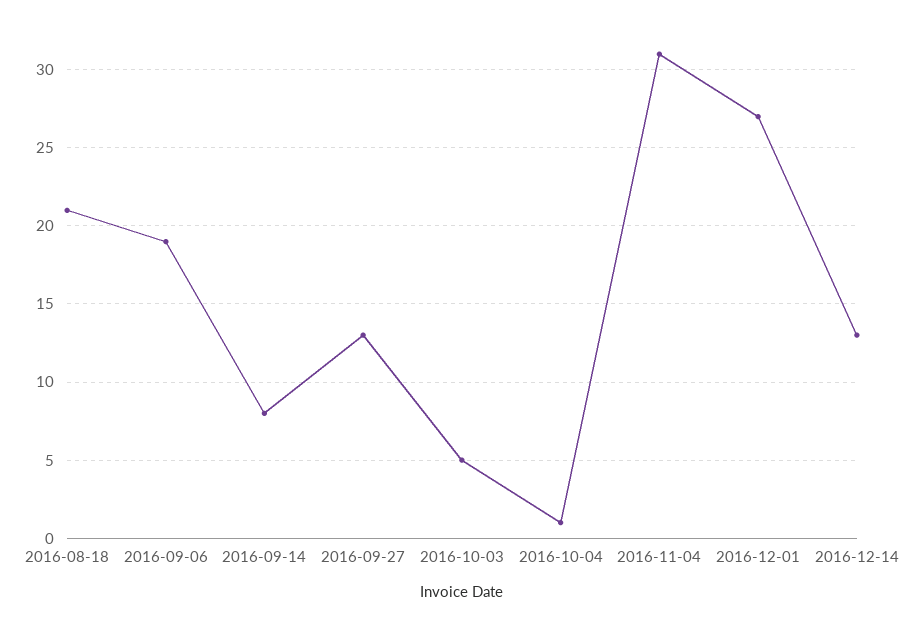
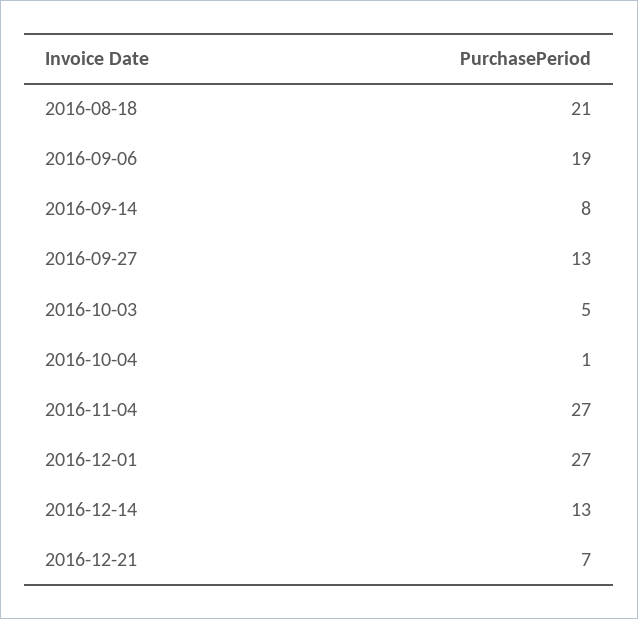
2016-11-04: 31 -> 27
2016-12-21: none -> 7

